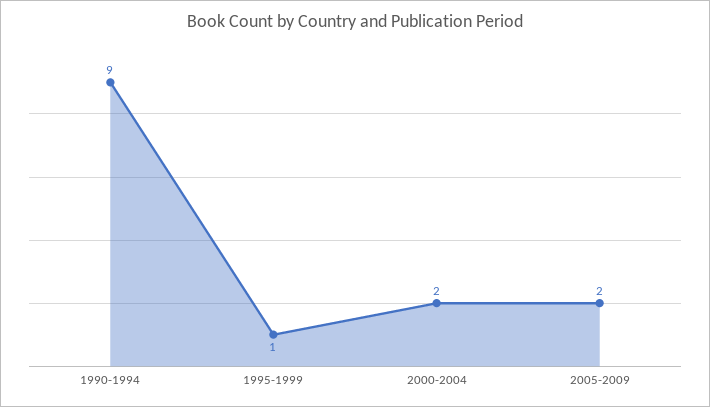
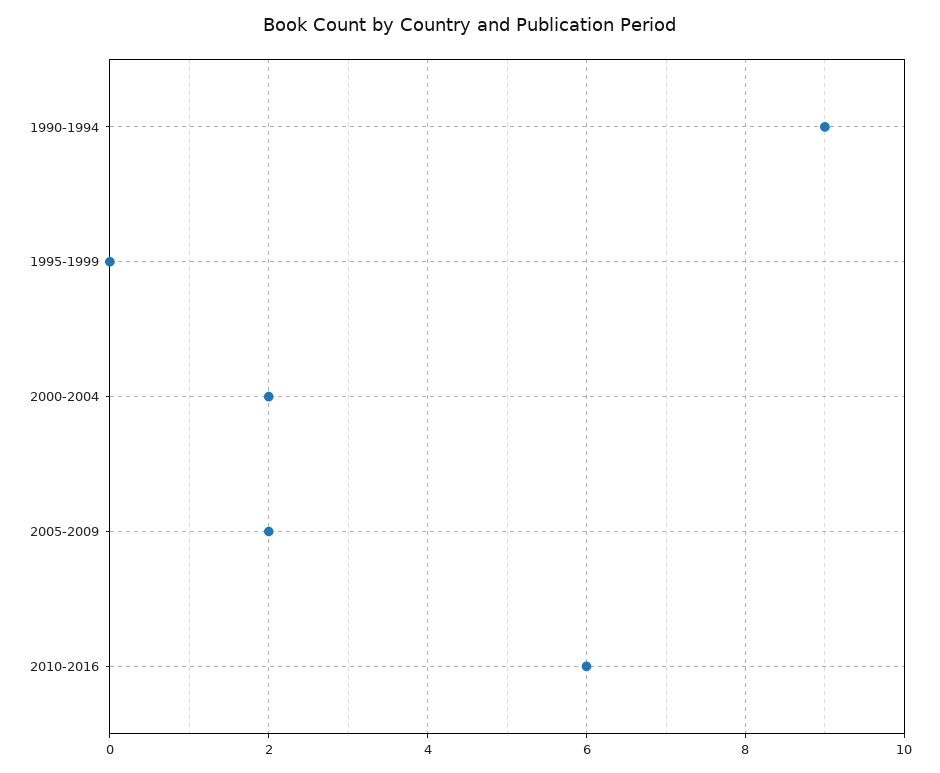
1995-1999: 1 -> 0
2010-2016: none -> 6

